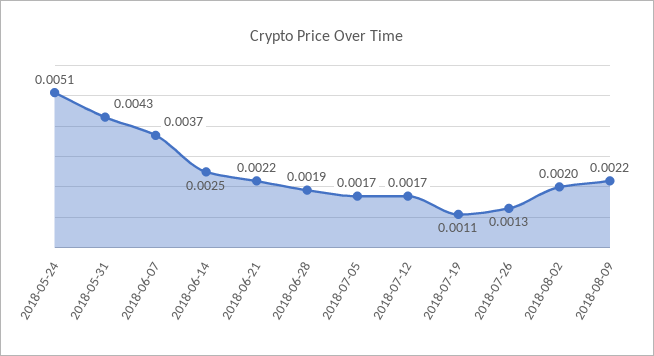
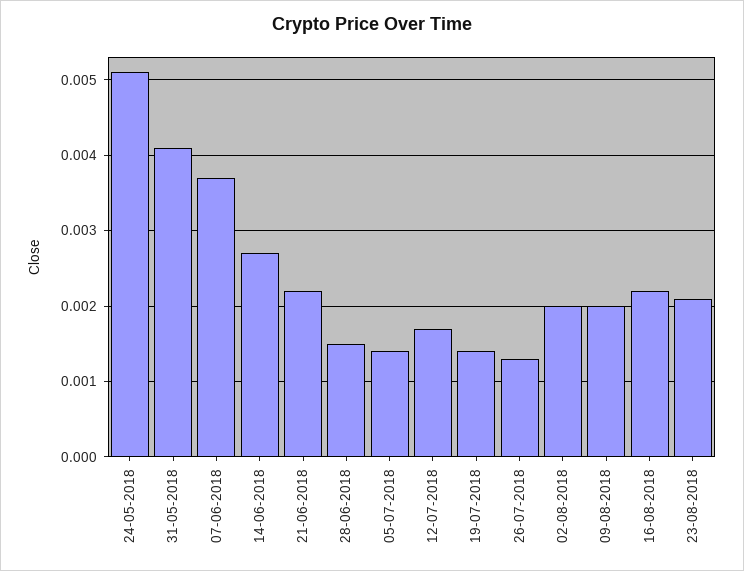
2018-05-31: 0.0043 -> 0.0041
2018-06-14: 0.0025 -> 0.0027
2018-06-28: 0.0019 -> 0.0015
2018-07-05: 0.0017 -> 0.0014
2018-07-19: 0.0011 -> 0.0014
2018-08-09: 0.0022 -> 0.002
16-08-2018: none -> 0.0022
23-08-2018: none -> 0.0021

